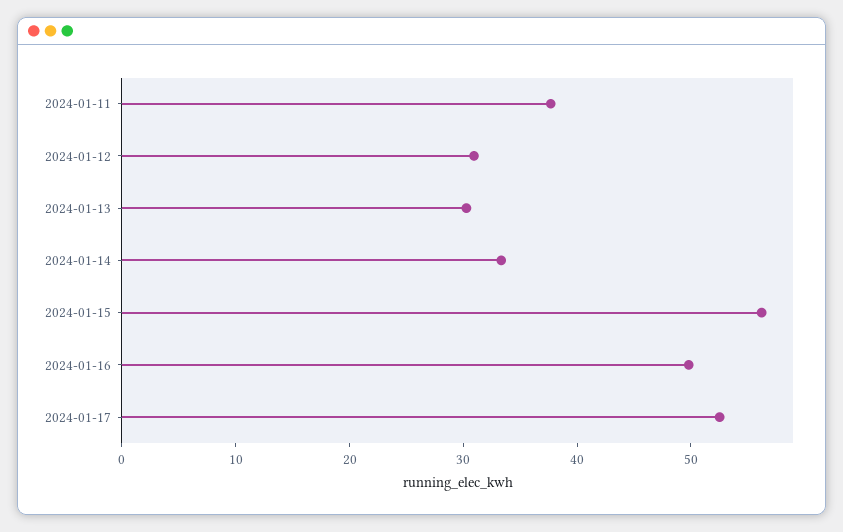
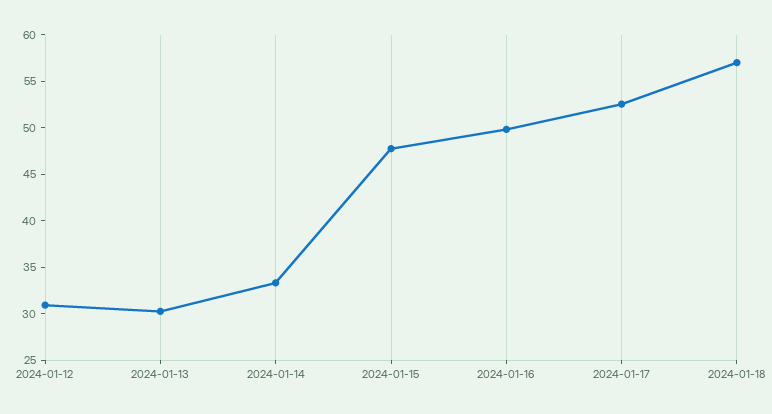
2024-01-11: 38 -> none
2024-01-15: 56 -> 48
2024-01-18: none -> 57

